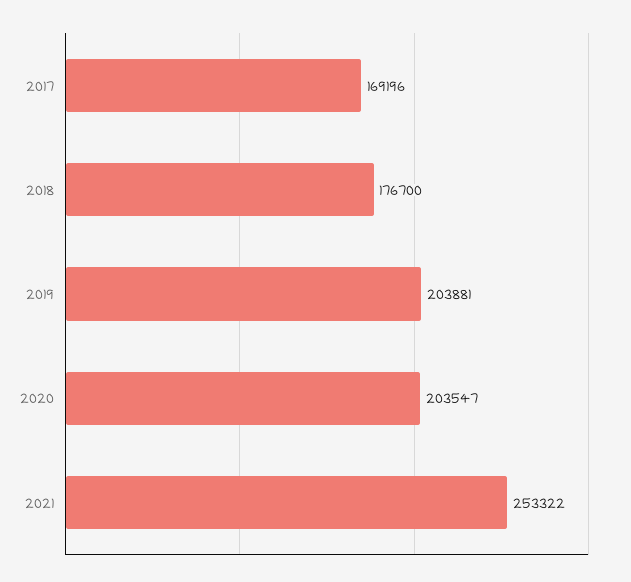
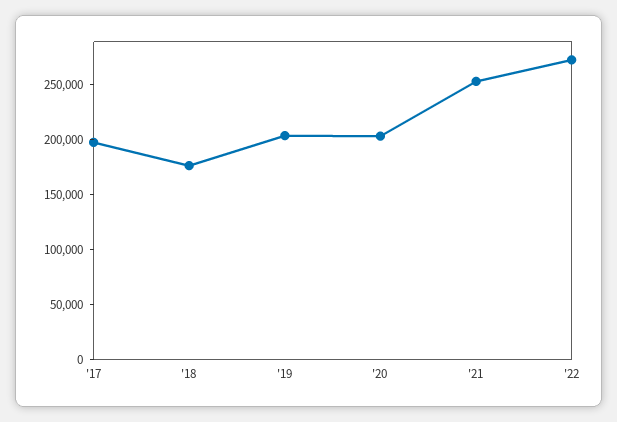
2017: 169196 -> 200000
'22: none -> 270000

